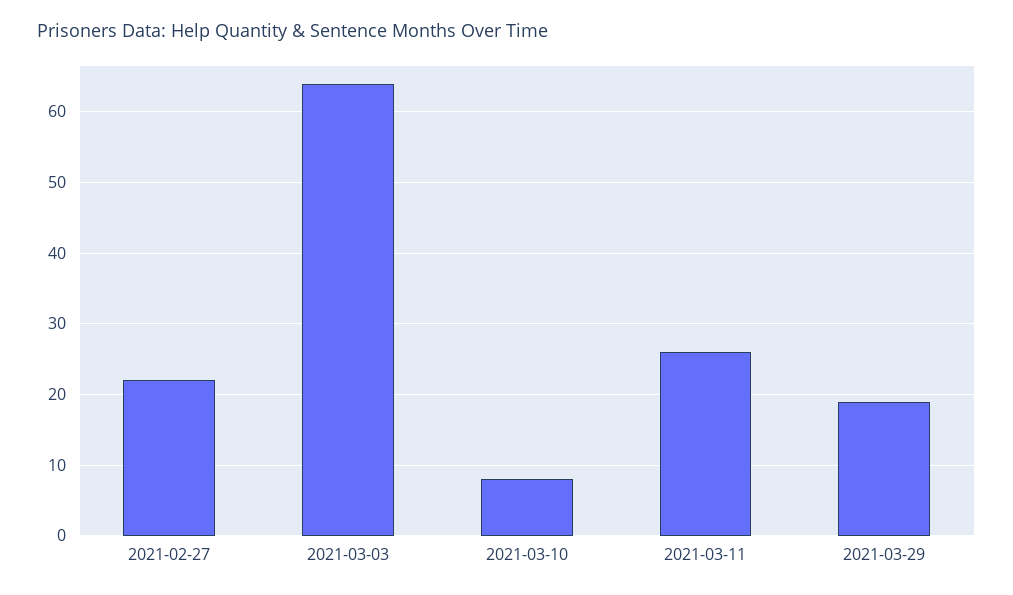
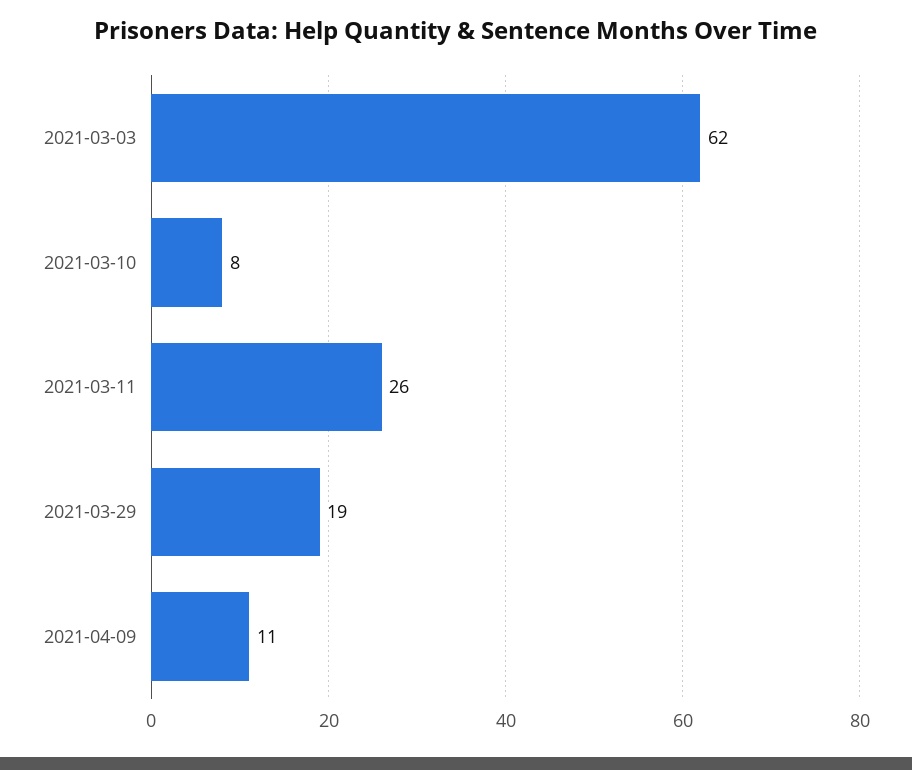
2021-02-27: 22 -> none
2021-03-03: 64 -> 62
2021-04-09: none -> 11

